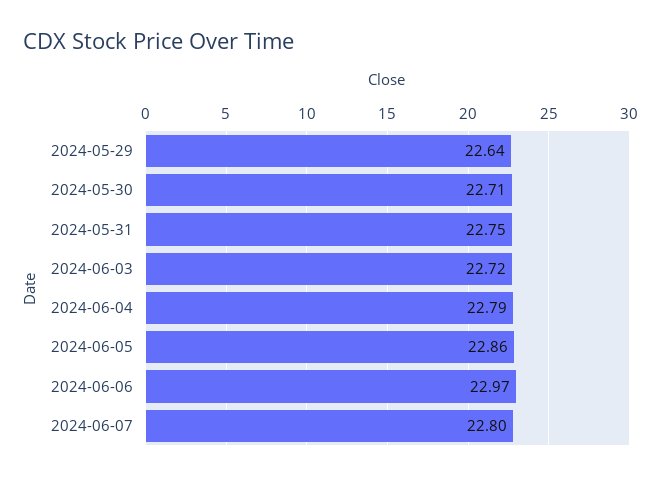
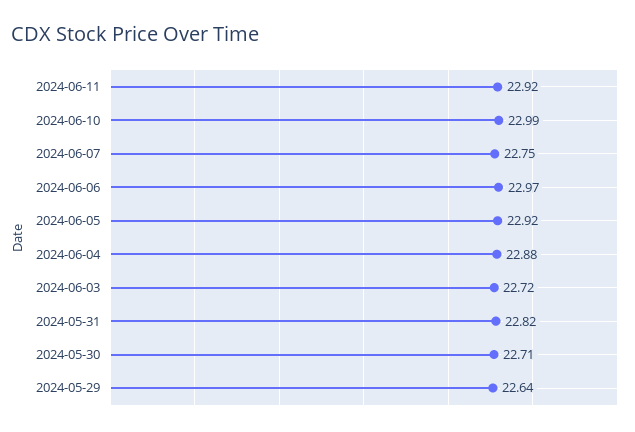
2024-05-31: 22.75 -> 22.82
2024-06-04: 22.79 -> 22.88
2024-06-05: 22.86 -> 22.92
2024-06-07: 22.8 -> 22.75
2024-06-11: none -> 22.92
2024-06-10: none -> 22.99

